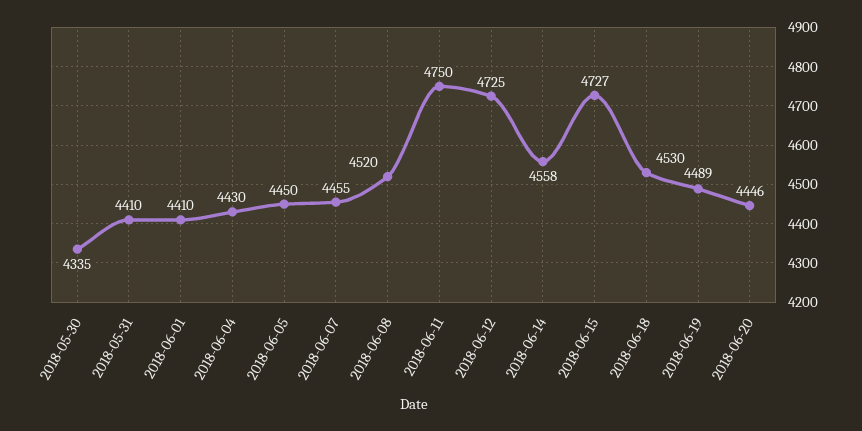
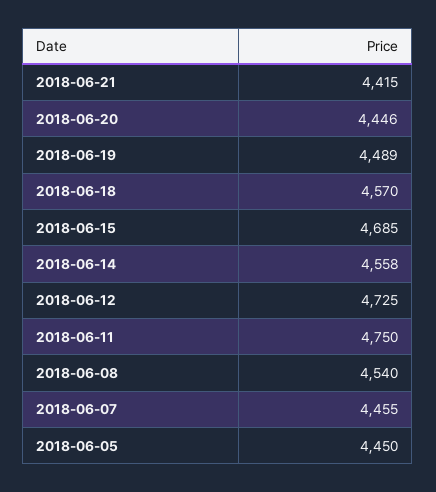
2018-05-30: 4335 -> none
2018-05-31: 4410 -> none
2018-06-01: 4410 -> none
2018-06-04: 4430 -> none
2018-06-08: 4520 -> 4540
2018-06-15: 4727 -> 4685
2018-06-18: 4530 -> 4570
2018-06-21: none -> 4415

